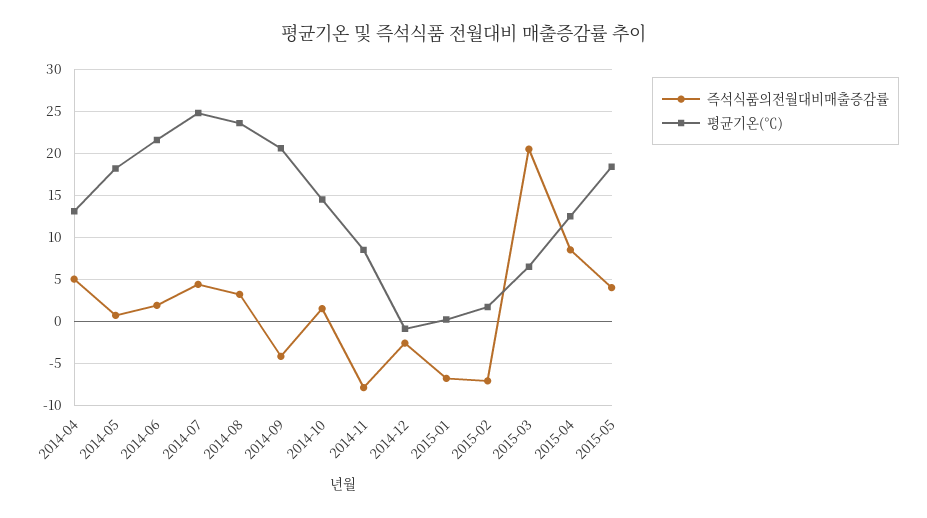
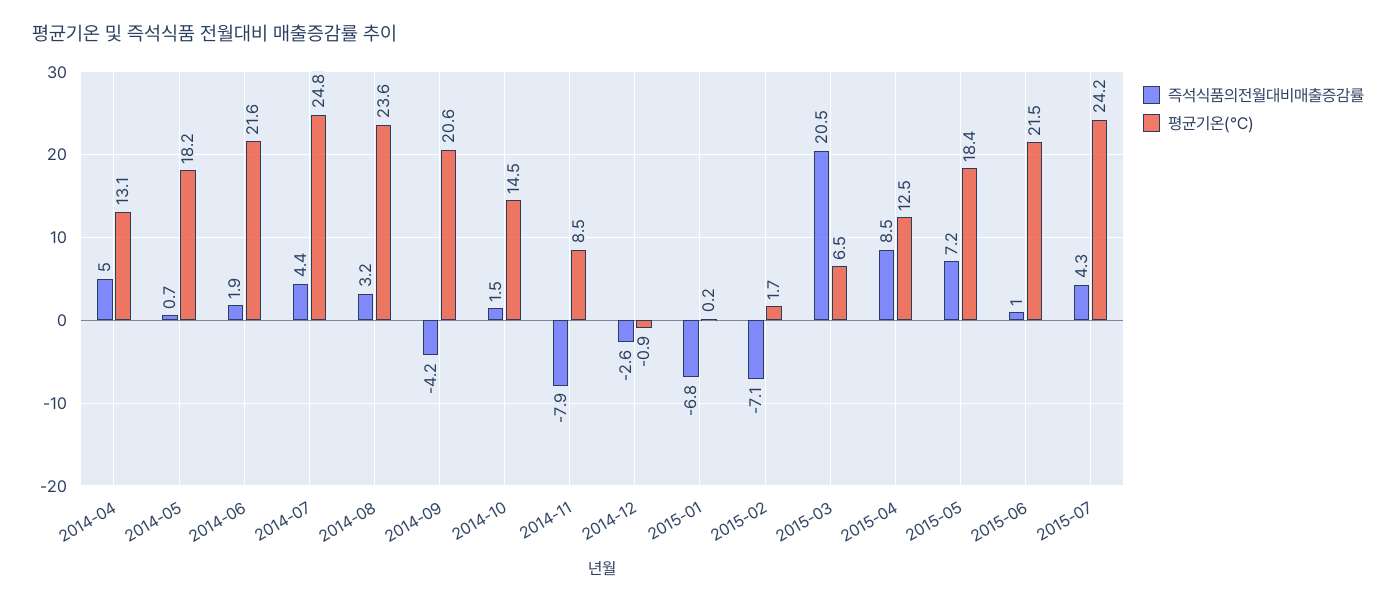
즉석식품의전월대비매출증감률, 2015-05: 4 -> 7.2
즉석식품의전월대비매출증감률, 2015-06: none -> 1
평균기온(℃), 2015-06: none -> 21.5
즉석식품의전월대비매출증감률, 2015-07: none -> 4.3
평균기온(℃), 2015-07: none -> 24.2

